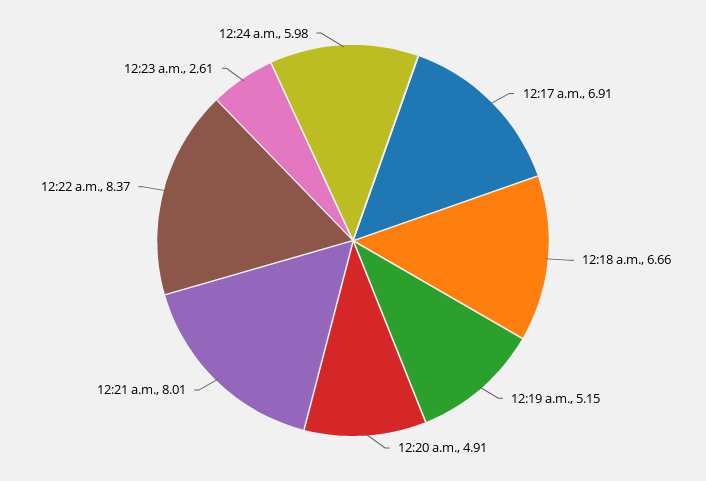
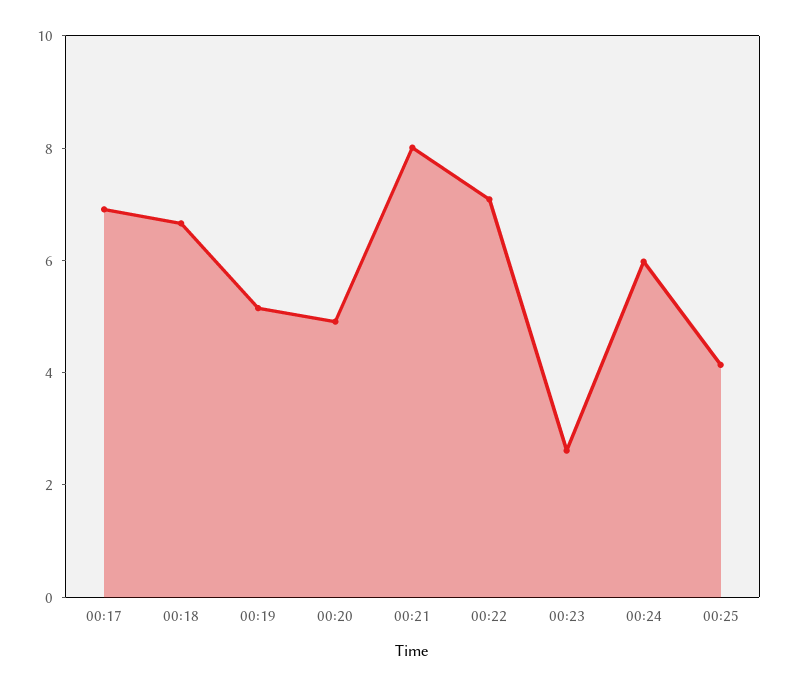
12:22 a.m.: 8.37 -> 7
00:25: none -> 4

